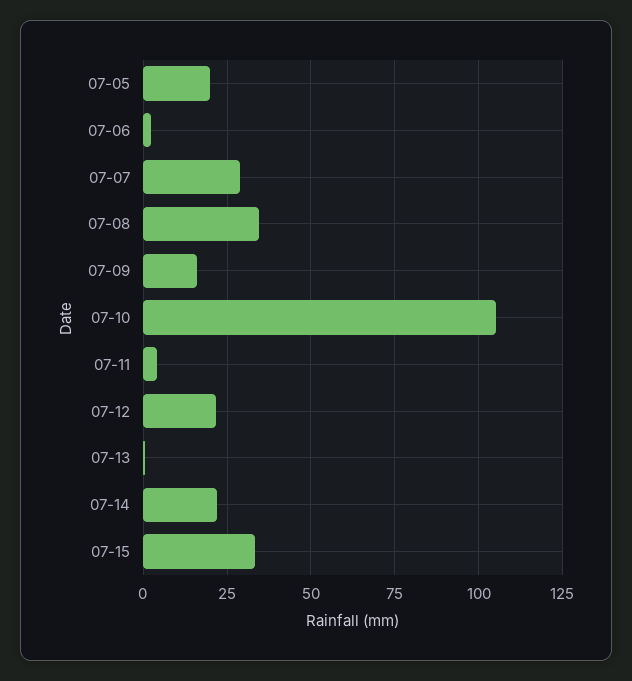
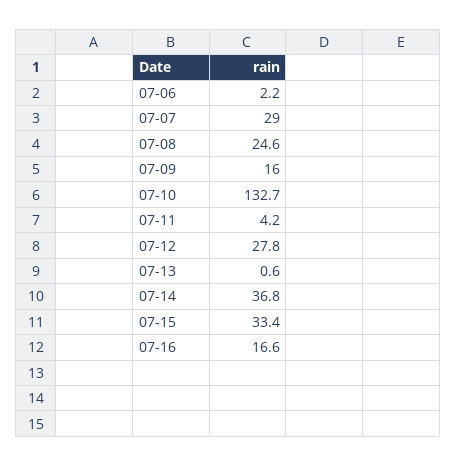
07-05: 20 -> none
07-08: 35 -> 24.6
07-10: 105 -> 132.7
07-12: 22.5 -> 27.8
07-14: 22.5 -> 36.8
07-16: none -> 16.6

